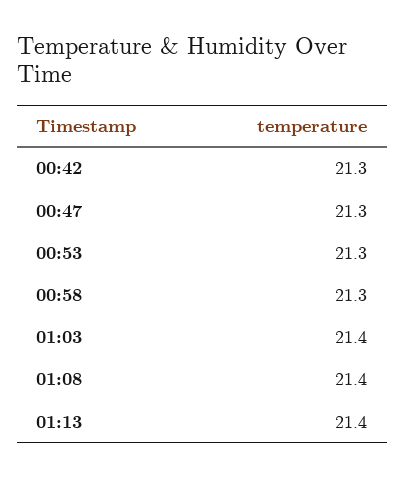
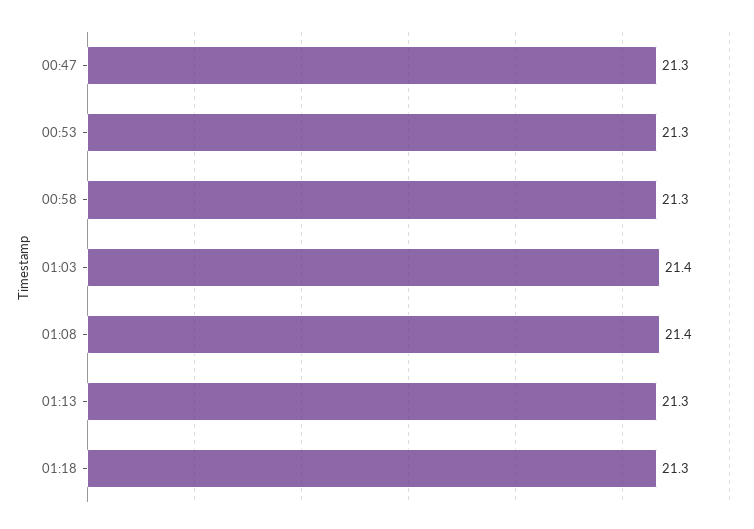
00:42: 21.3 -> none
01:13: 21.4 -> 21.3
01:18: none -> 21.3

